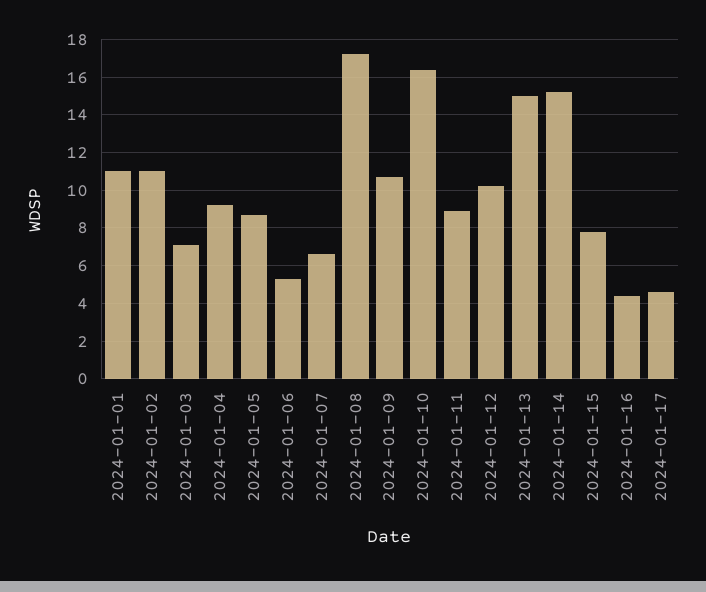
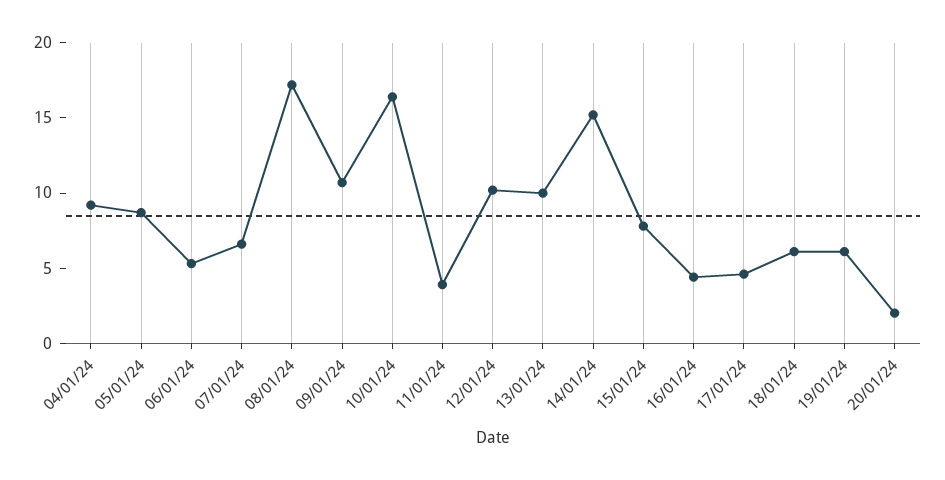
2024-01-01: 11 -> none
2024-01-02: 11 -> none
2024-01-03: 7 -> none
2024-01-11: 9 -> 4
2024-01-13: 15 -> 10
18/01/24: none -> 6
19/01/24: none -> 6
20/01/24: none -> 2

